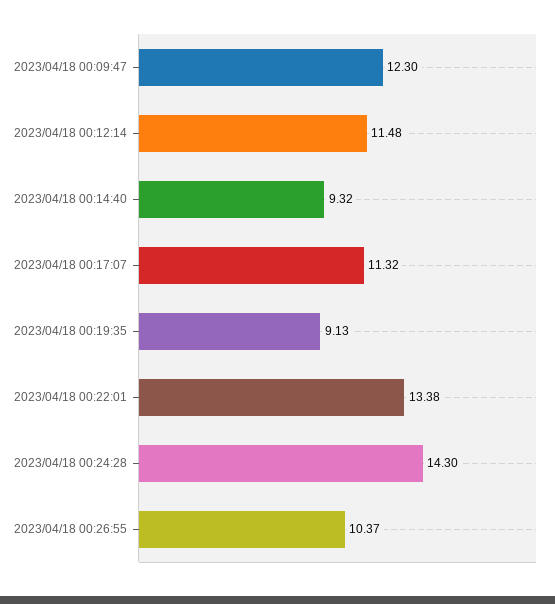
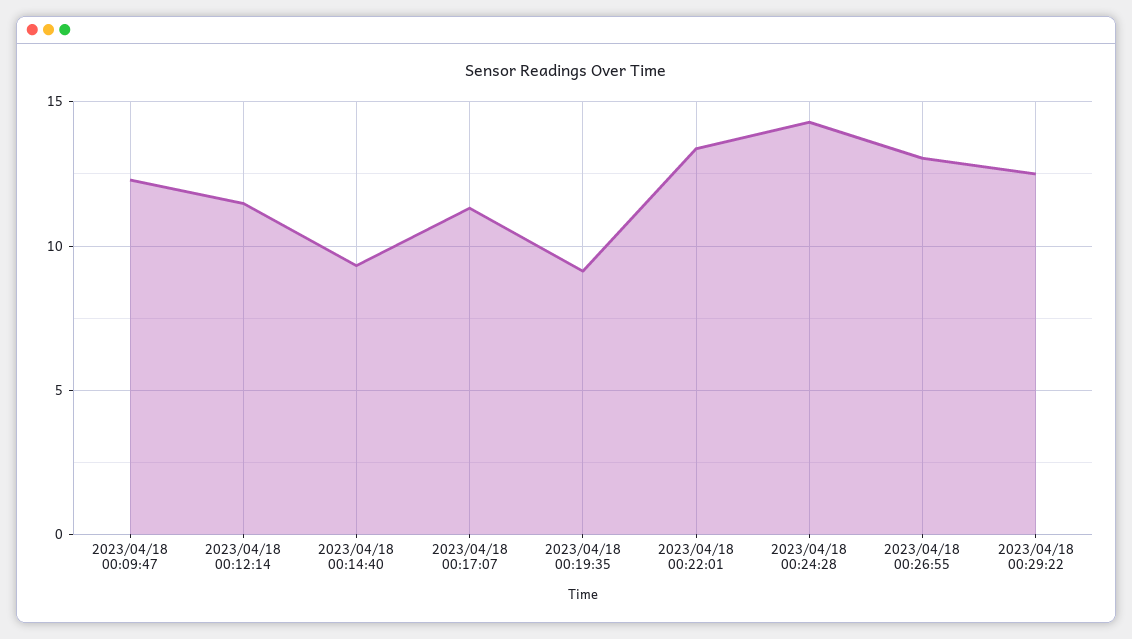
2023/04/18 00:26:55: 10.37 -> 13
2023/04/18 00:29:22: none -> 12.5

